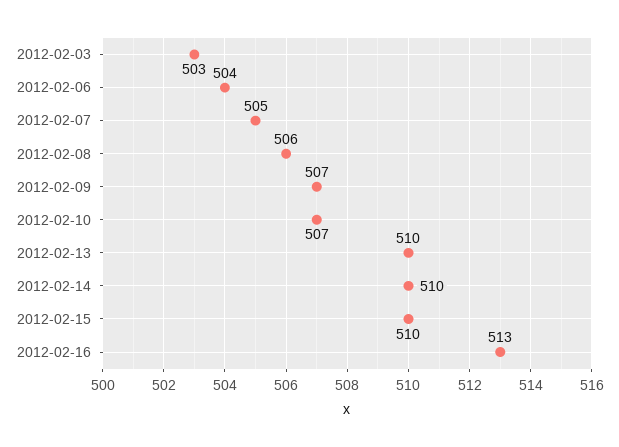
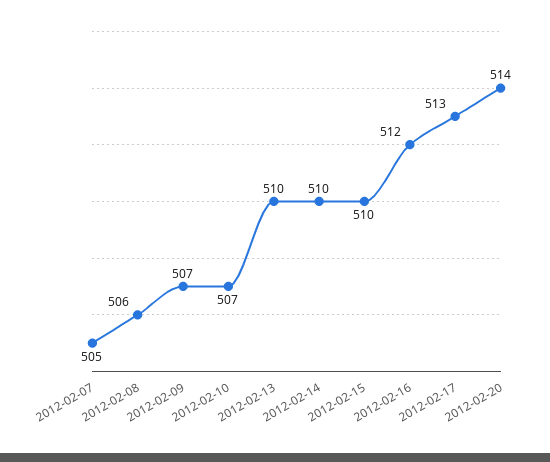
2012-02-03: 503 -> none
2012-02-06: 504 -> none
2012-02-16: 513 -> 512
2012-02-17: none -> 513
2012-02-20: none -> 514

